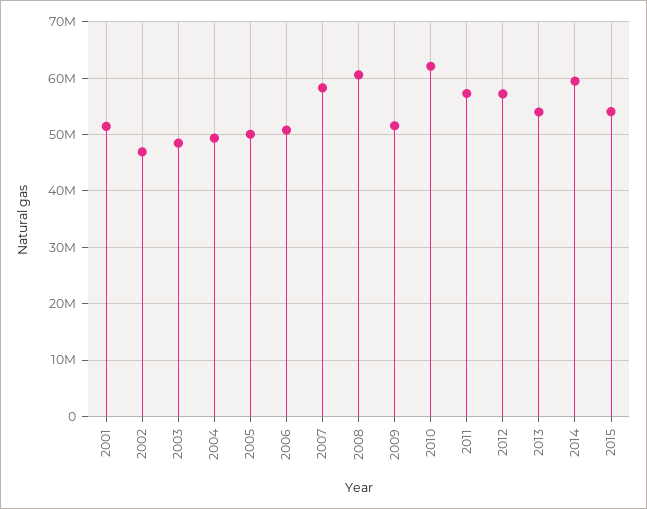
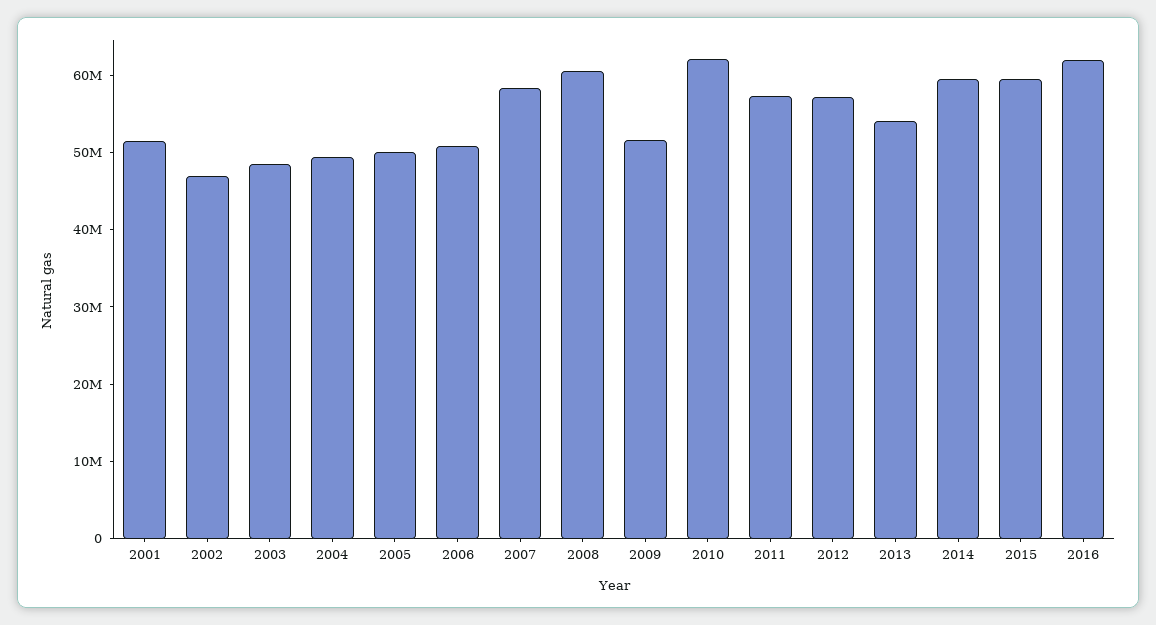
2015: 54000000 -> 60000000
2016: none -> 62000000

